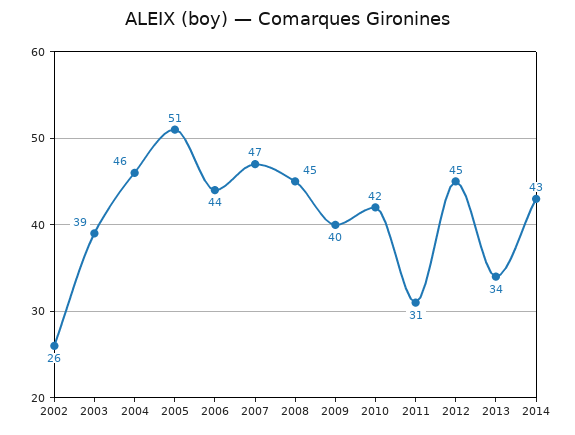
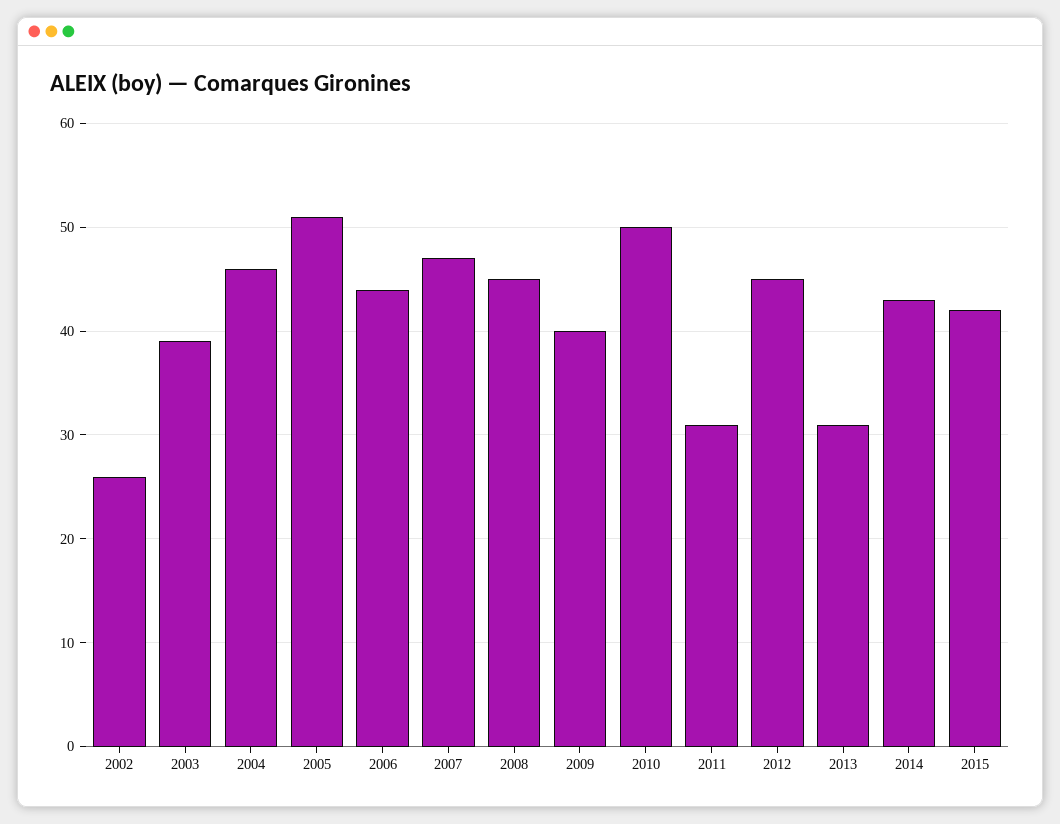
2010: 42 -> 50
2013: 34 -> 31
2015: none -> 42

